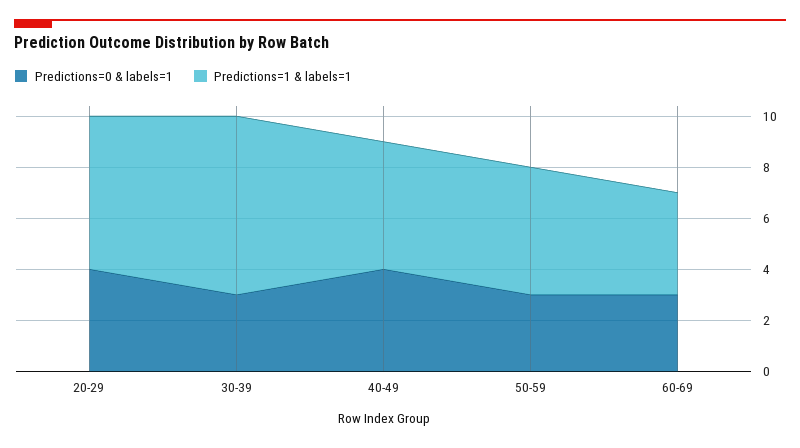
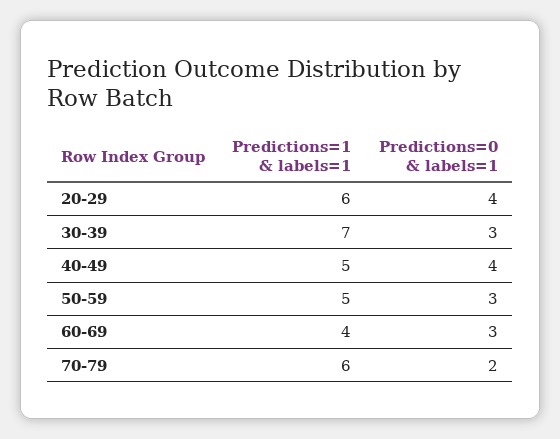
Predictions=1 & labels=1, 70-79: none -> 6
Predictions=0 & labels=1, 70-79: none -> 2

